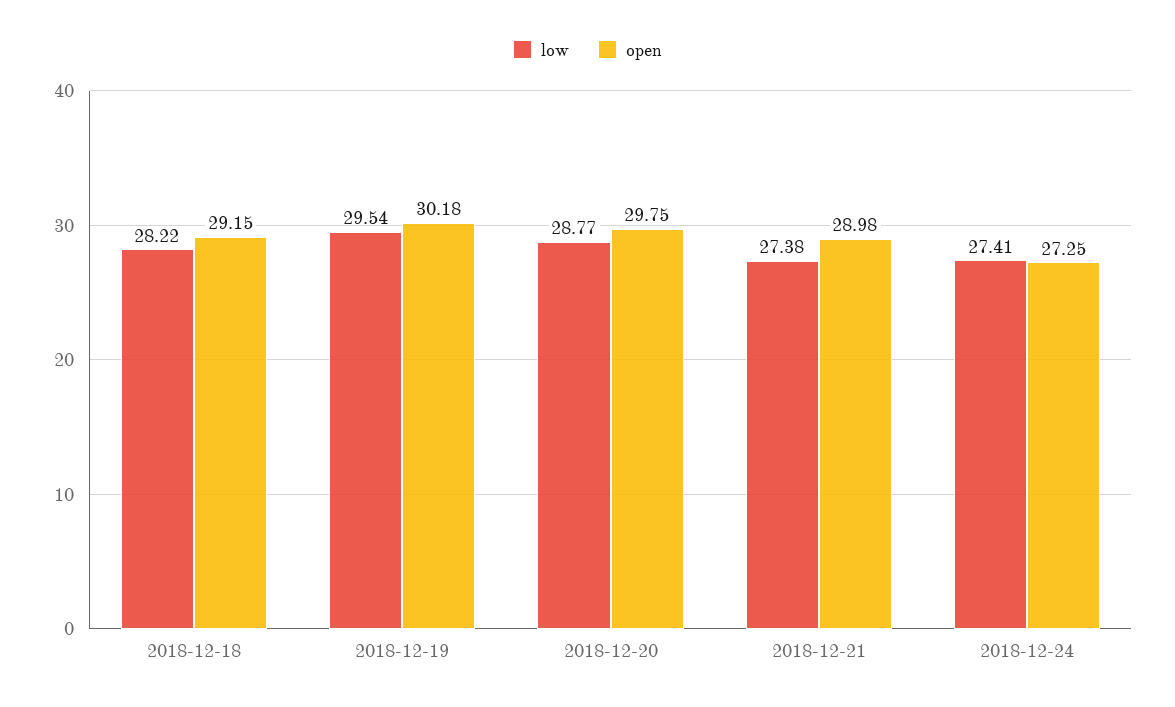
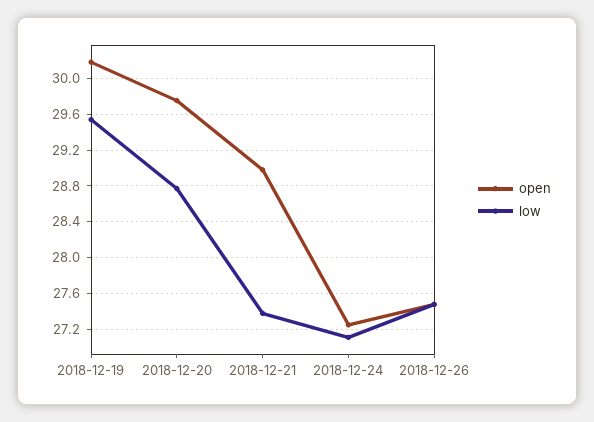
low, 2018-12-18: 28.22 -> none
open, 2018-12-18: 29.15 -> none
low, 2018-12-24: 27.41 -> 27.1
open, 2018-12-26: none -> 27.5
low, 2018-12-26: none -> 27.5

